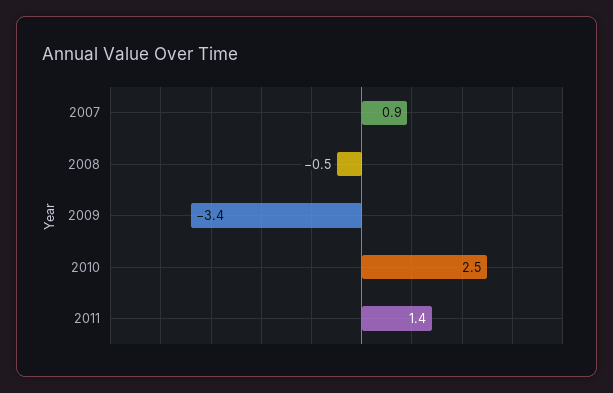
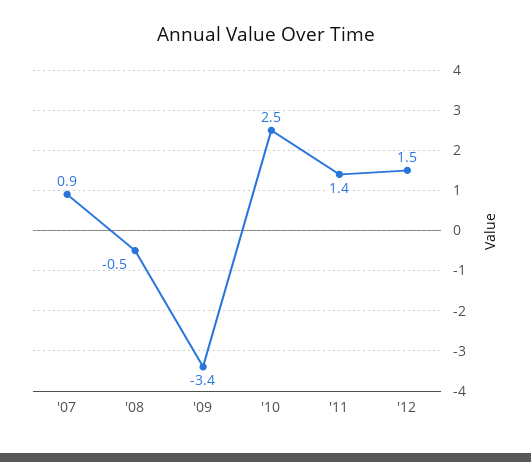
'12: none -> 1.5

